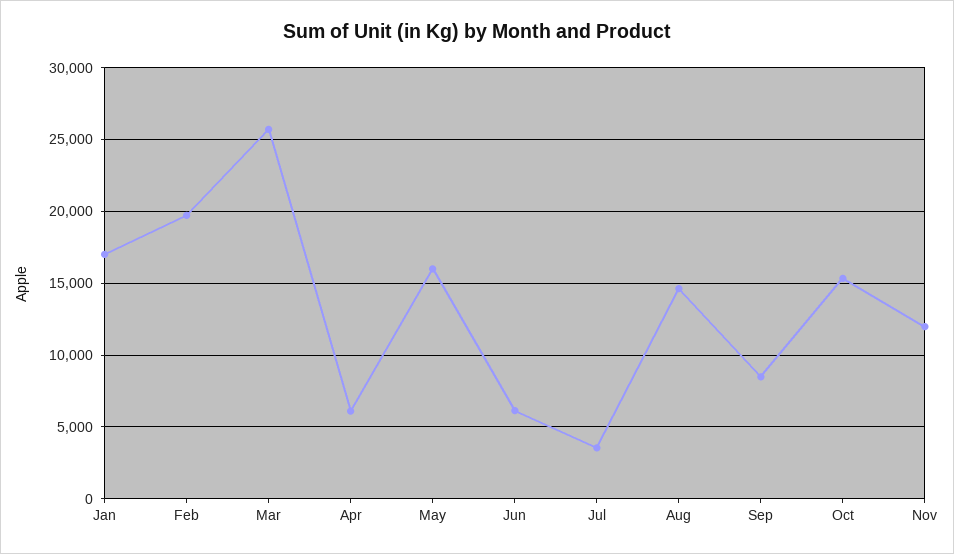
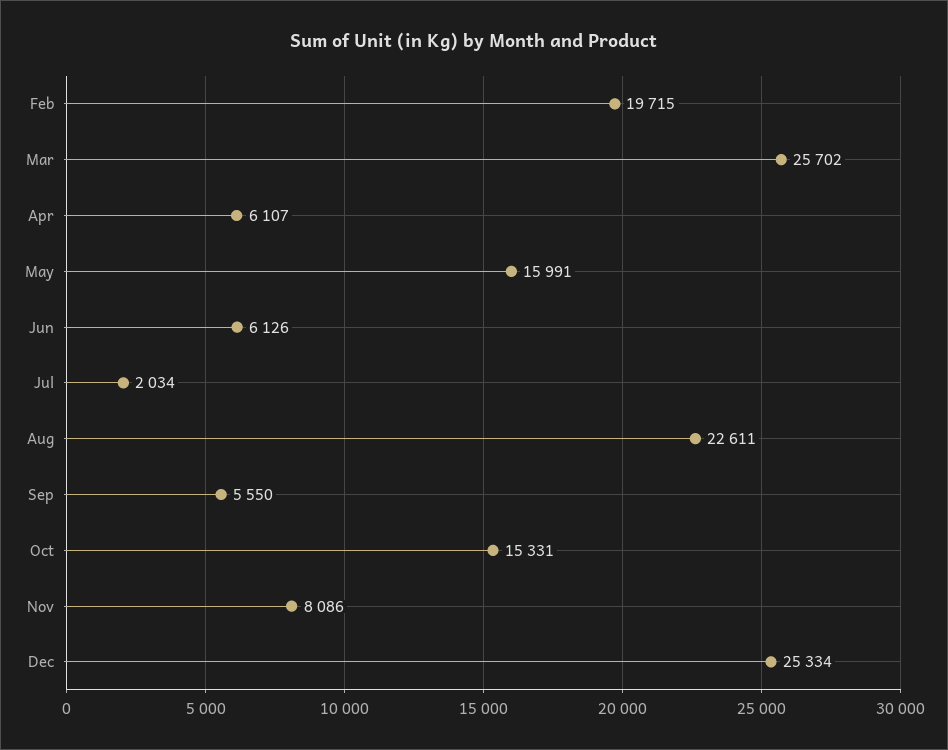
Jan: 17000 -> none
Jul: 3500 -> 2034
Aug: 14500 -> 22611
Sep: 8500 -> 5550
Nov: 12000 -> 8086
Dec: none -> 25334

